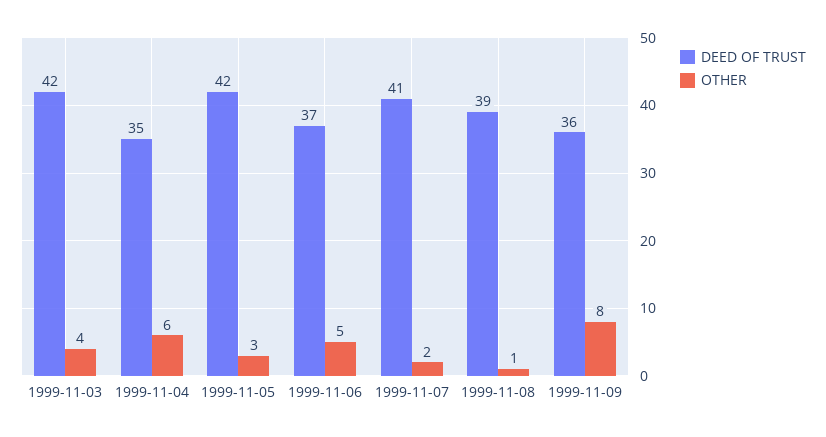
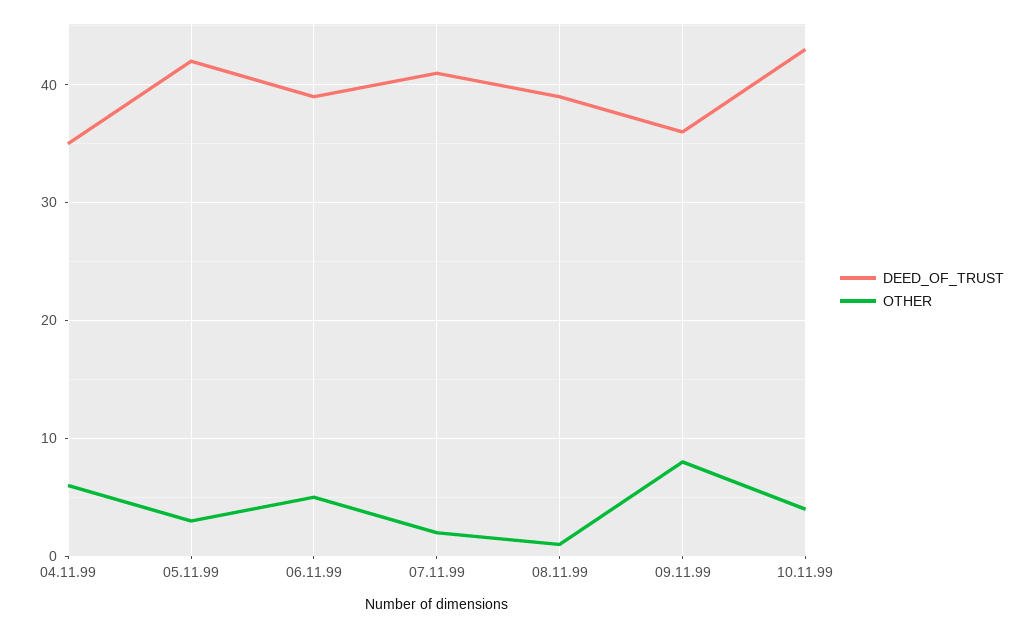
DEED OF TRUST, 1999-11-03: 42 -> none
OTHER, 1999-11-03: 4 -> none
DEED OF TRUST, 1999-11-06: 37 -> 39
DEED OF TRUST, 10.11.99: none -> 43
OTHER, 10.11.99: none -> 4

